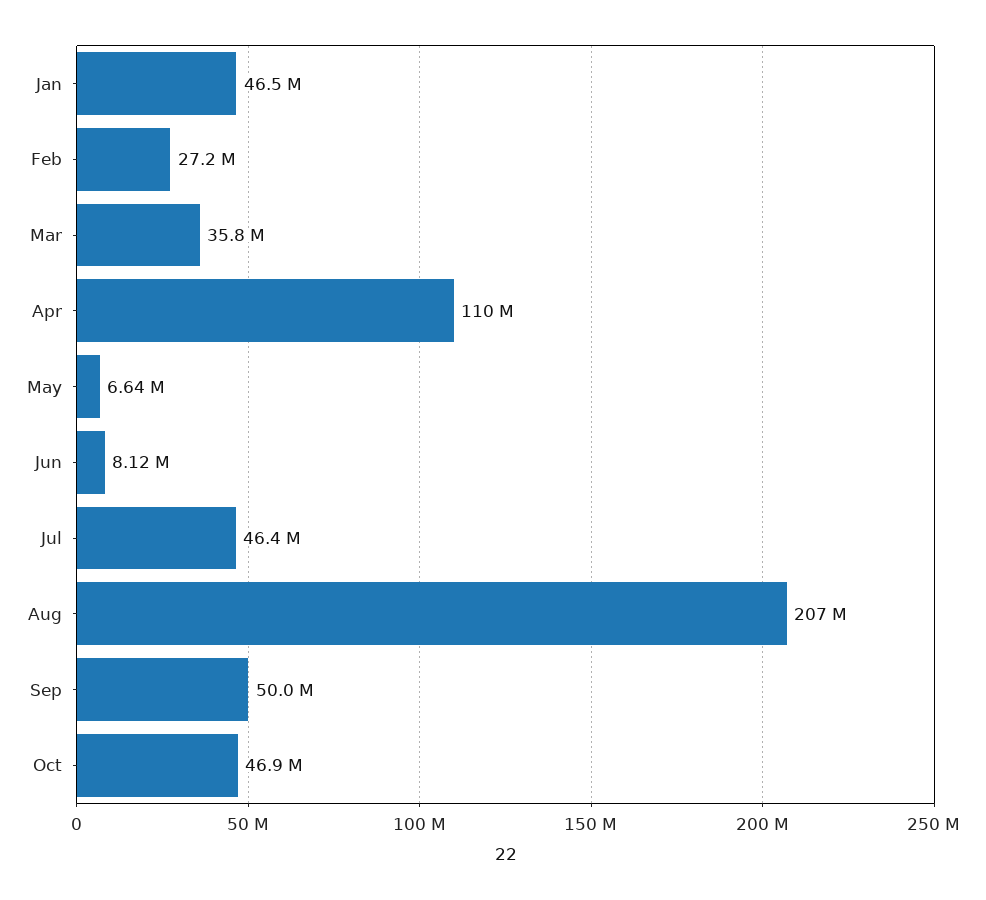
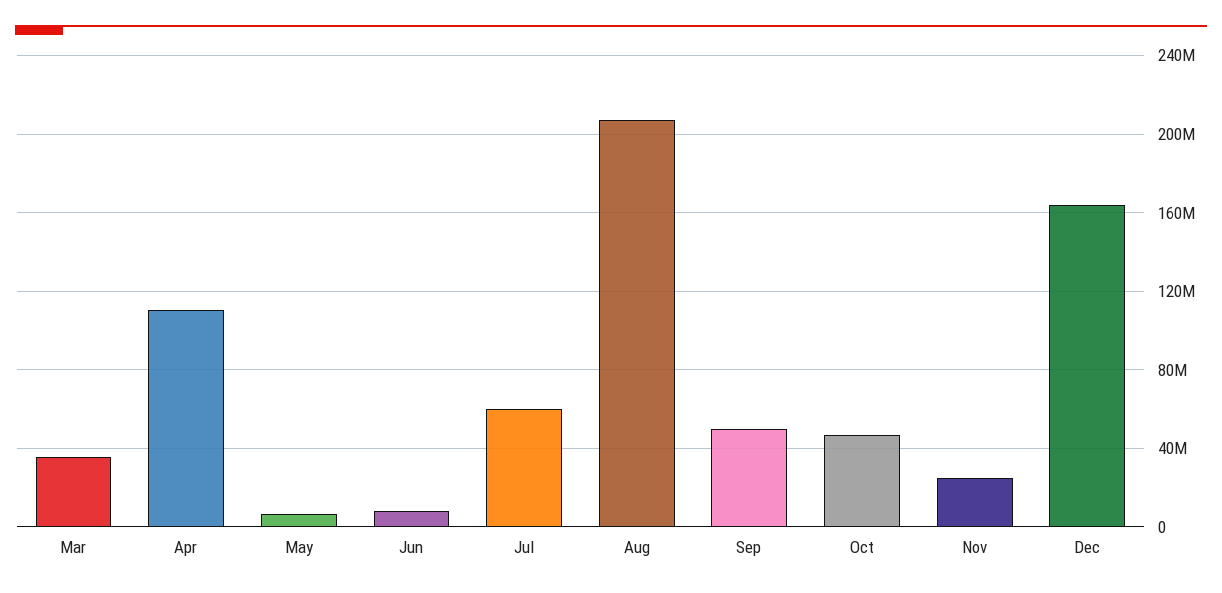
Jan: 46500000 -> none
Feb: 27200000 -> none
Jul: 46400000 -> 60000000
Nov: none -> 25000000
Dec: none -> 165000000

